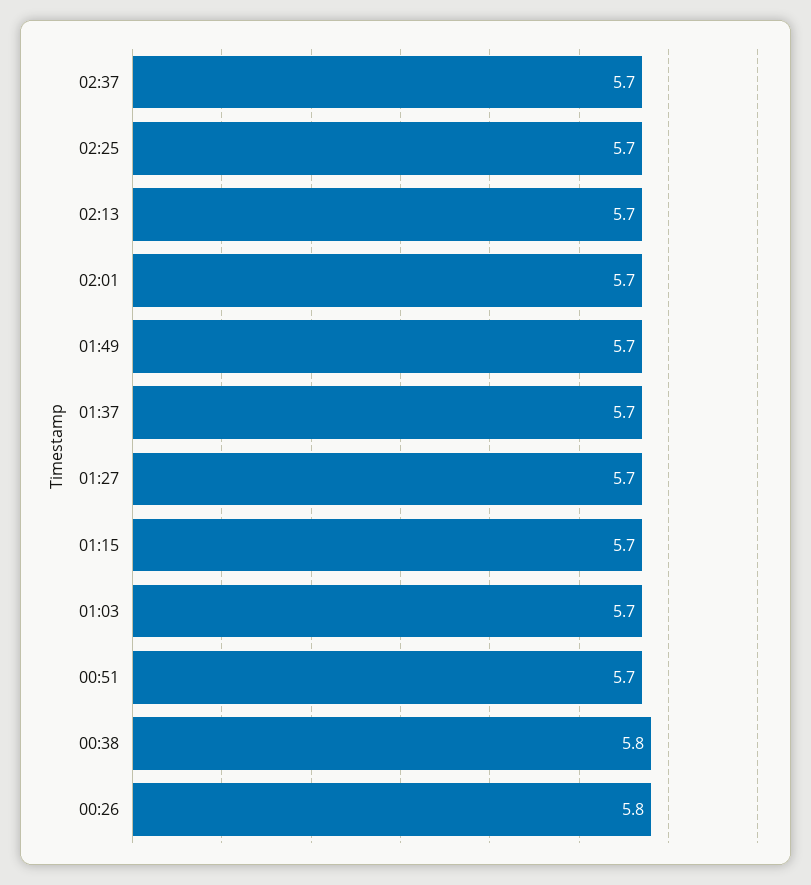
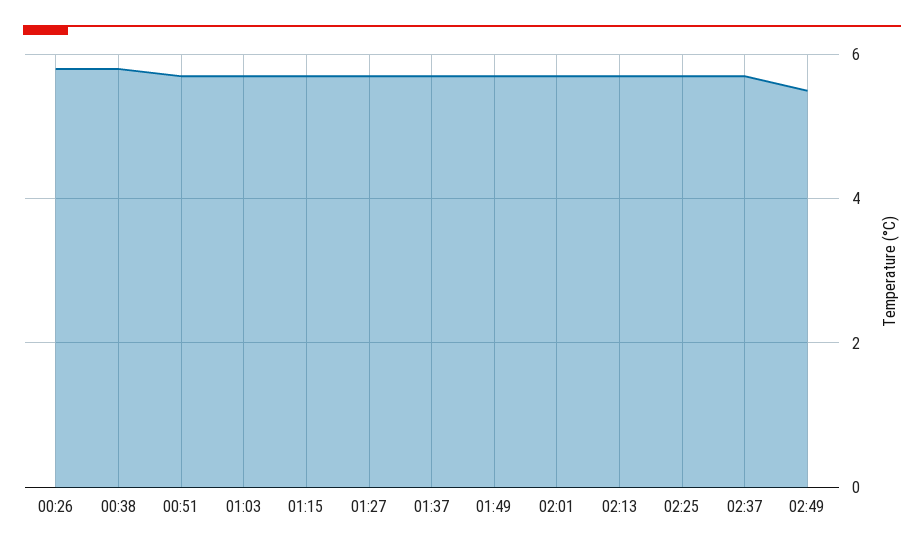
02:49: none -> 5.5

